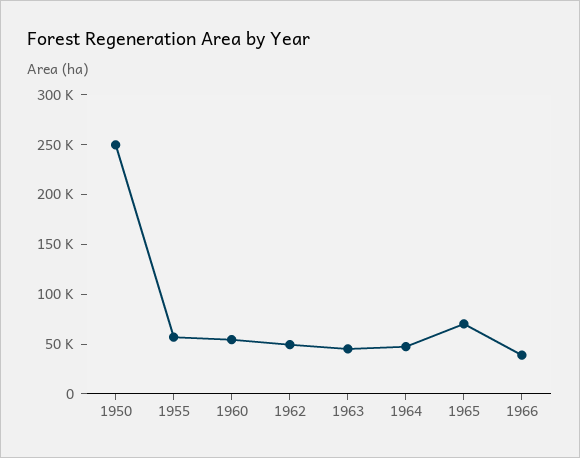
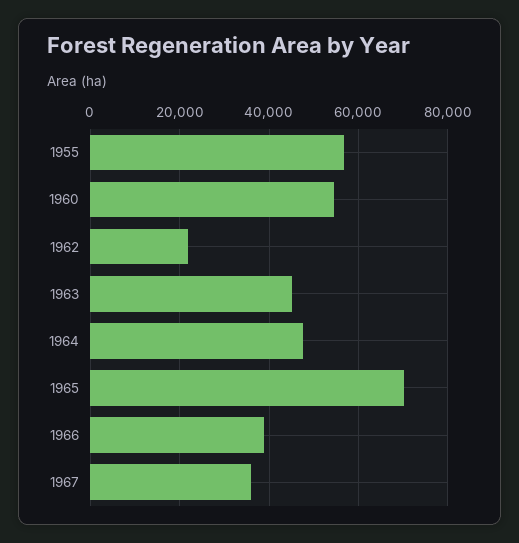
1950: 250000 -> none
1962: 50000 -> 22000
1967: none -> 36000

